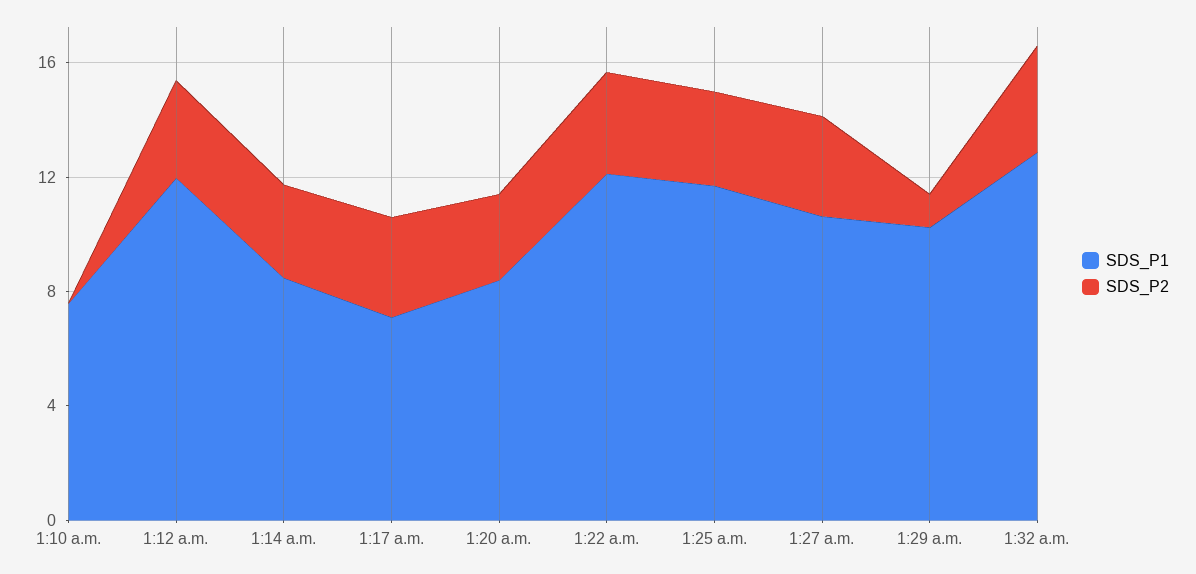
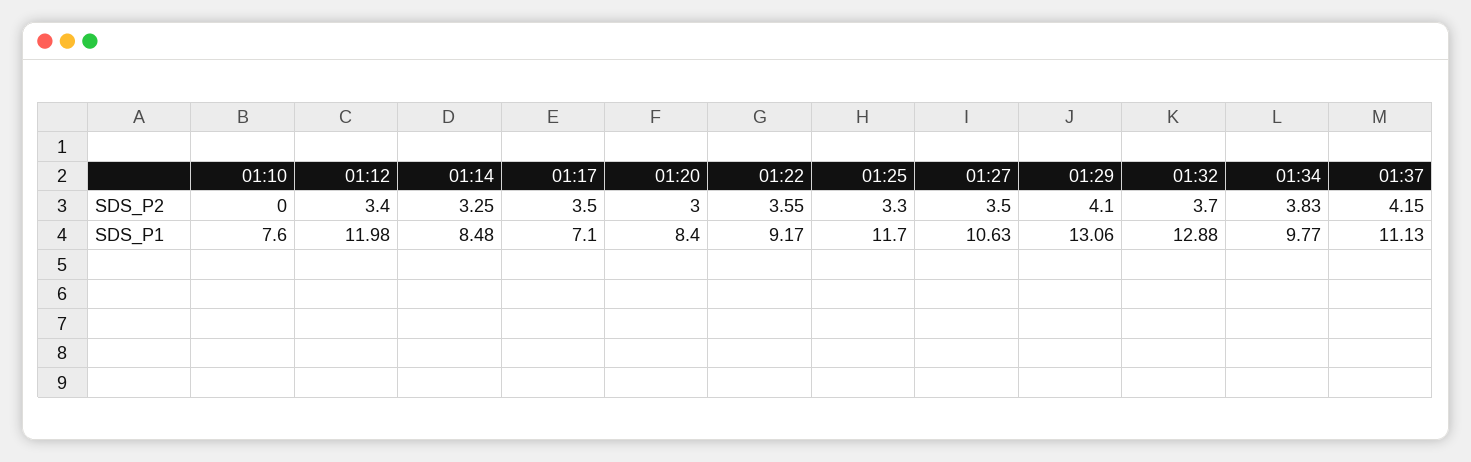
SDS_P1, 1:22 a.m.: 12 -> 9.17
SDS_P1, 1:29 a.m.: 10 -> 13.06
SDS_P2, 1:29 a.m.: 1 -> 4.1
SDS_P2, 01:34: none -> 3.83
SDS_P2, 01:37: none -> 4.15
SDS_P1, 01:34: none -> 9.77
SDS_P1, 01:37: none -> 11.13

